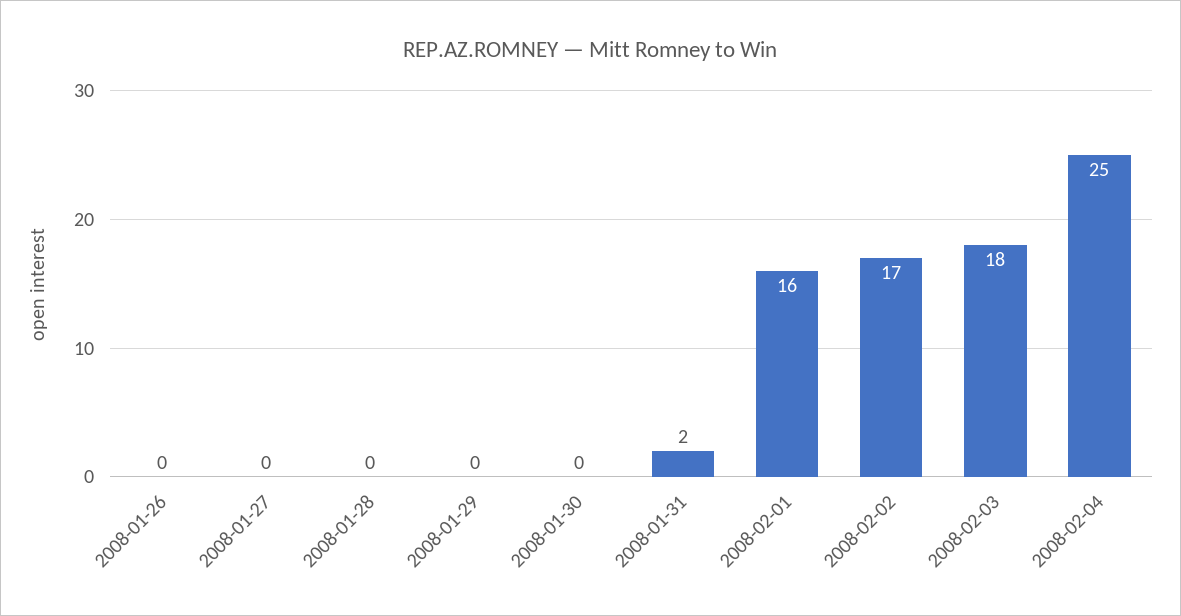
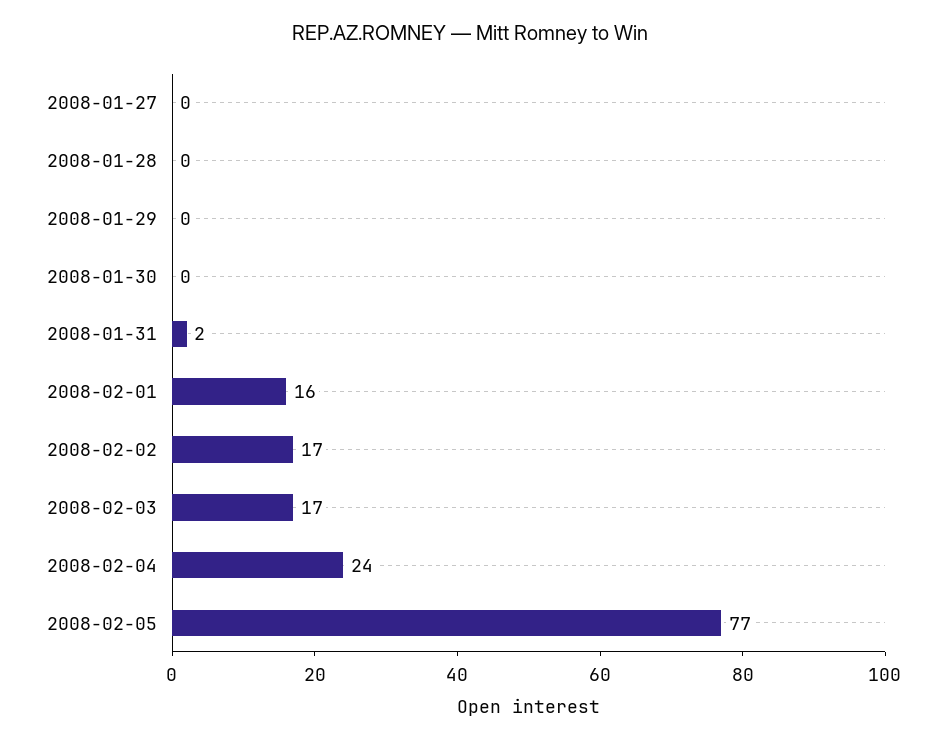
2008-01-26: 0 -> none
2008-02-03: 18 -> 17
2008-02-04: 25 -> 24
2008-02-05: none -> 77

